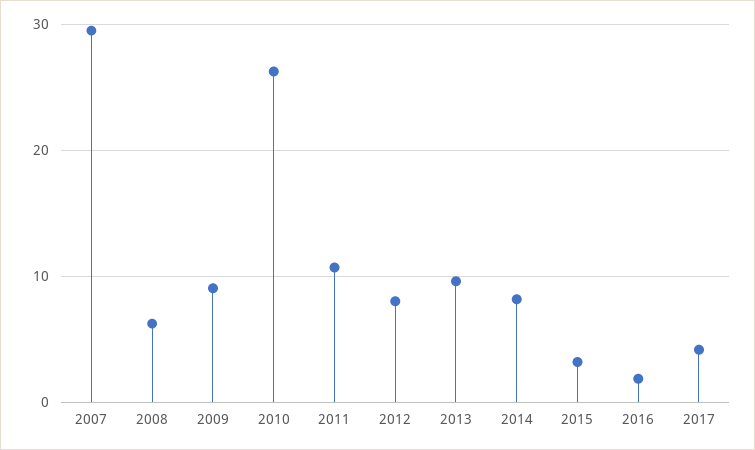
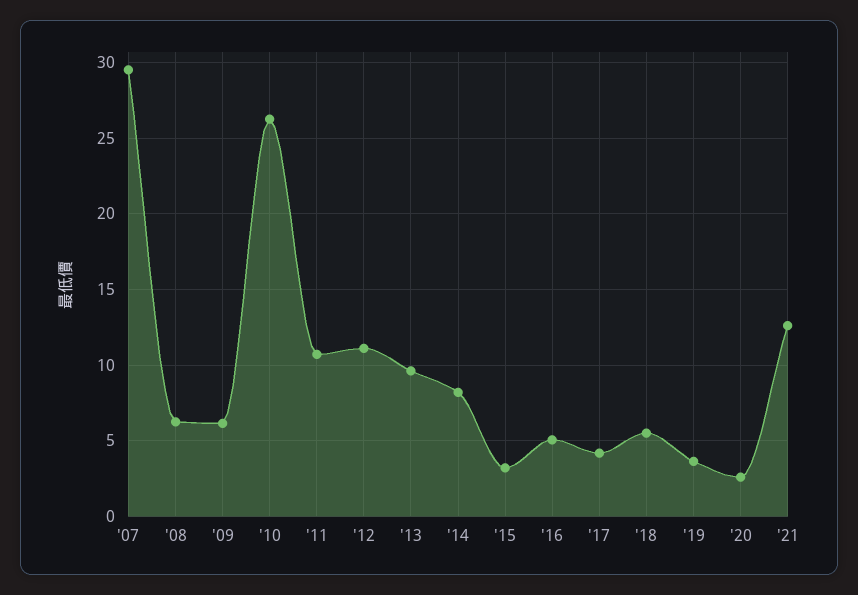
2009: 9 -> 6
2012: 8 -> 11
2016: 2 -> 5
'18: none -> 5.5
'19: none -> 3.5
'20: none -> 2.5
'21: none -> 12.5

